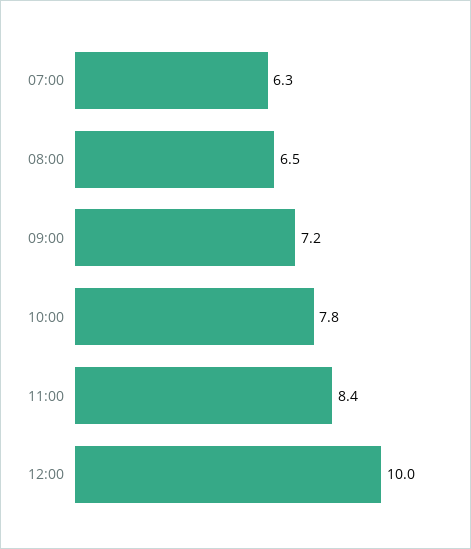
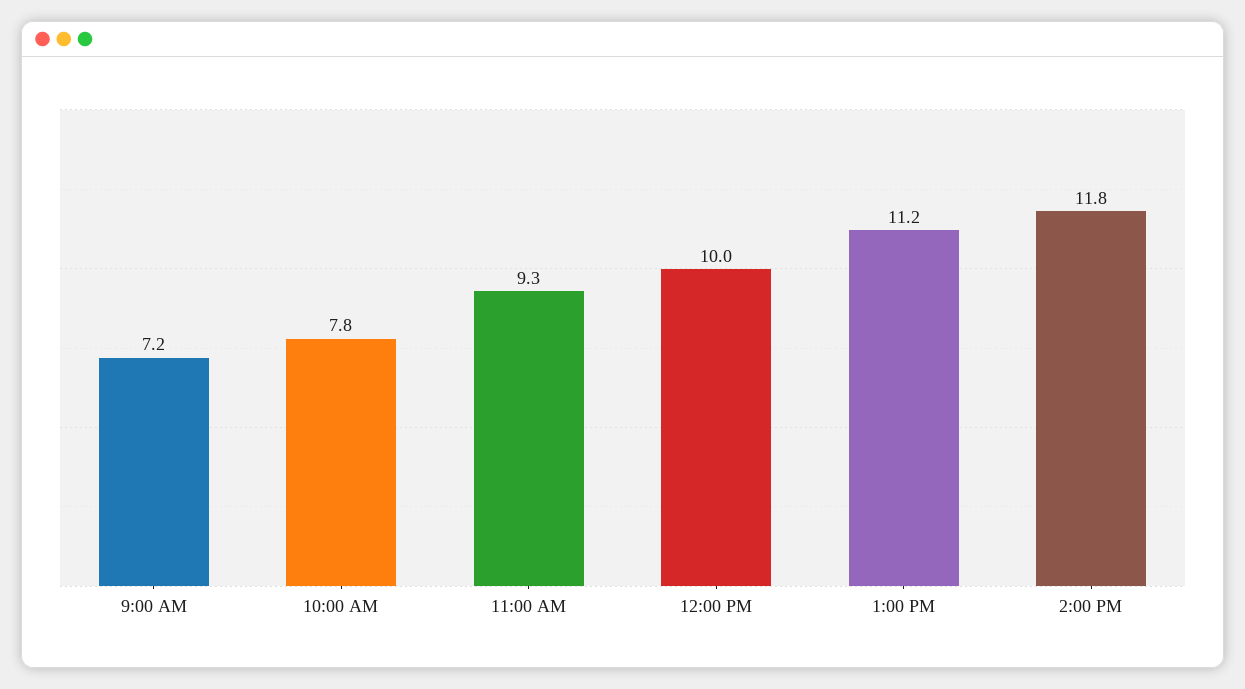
07:00: 6.3 -> none
08:00: 6.5 -> none
11:00: 8.4 -> 9.3
1:00 PM: none -> 11.2
2:00 PM: none -> 11.8

